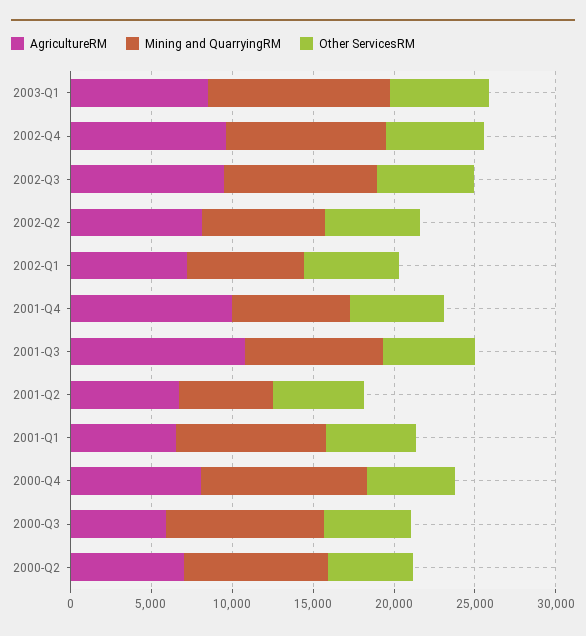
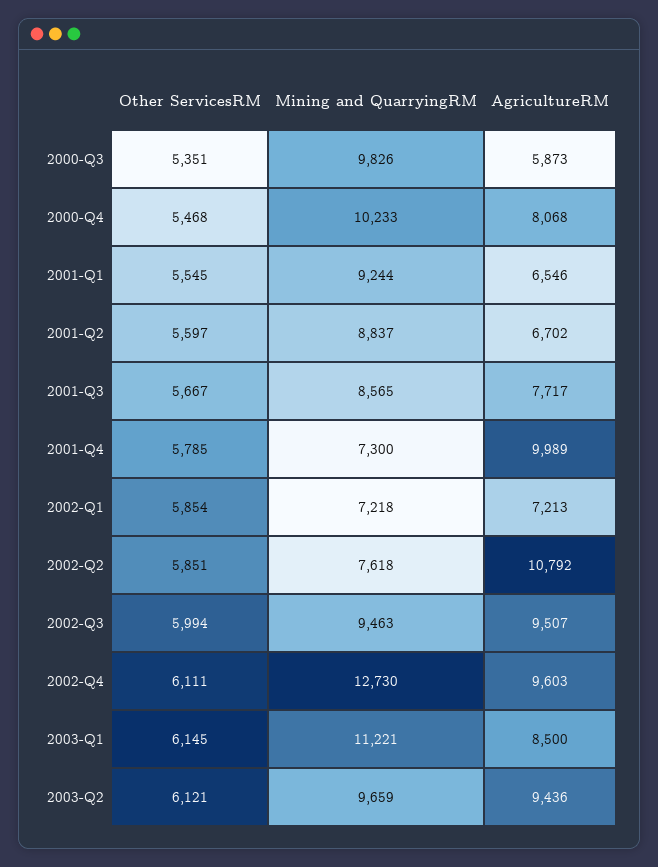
Mining and QuarryingRM, 2002-Q4: 10000 -> 12730
AgricultureRM, 2002-Q2: 8000 -> 10792
AgricultureRM, 2001-Q3: 11000 -> 7717
Mining and QuarryingRM, 2001-Q2: 6000 -> 8837
AgricultureRM, 2000-Q2: 7000 -> none
Mining and QuarryingRM, 2000-Q2: 9000 -> none
Other ServicesRM, 2000-Q2: 5000 -> none
Other ServicesRM, 2003-Q2: none -> 6121
Mining and QuarryingRM, 2003-Q2: none -> 9659
AgricultureRM, 2003-Q2: none -> 9436

